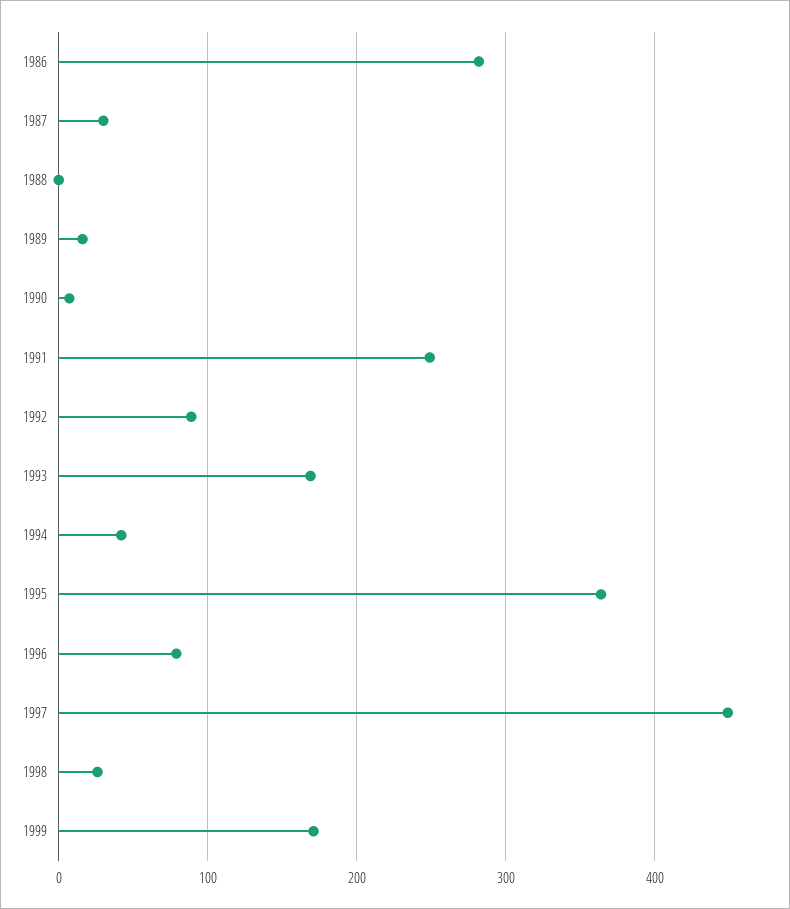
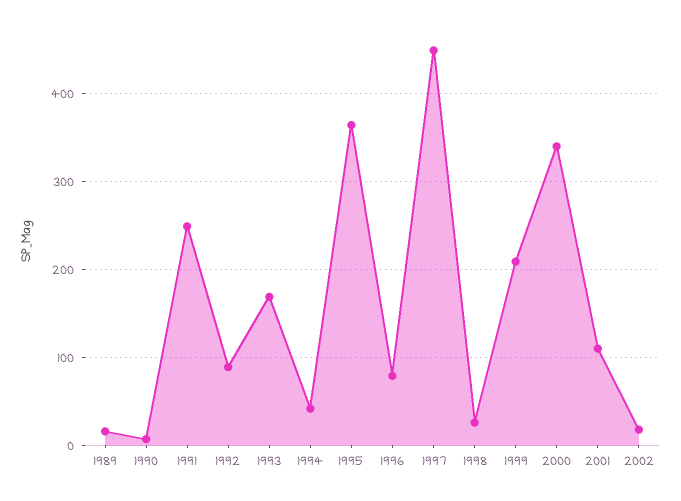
1986: 280 -> none
1987: 30 -> none
1988: 0 -> none
1999: 170 -> 210
2000: none -> 340
2001: none -> 110
2002: none -> 20

